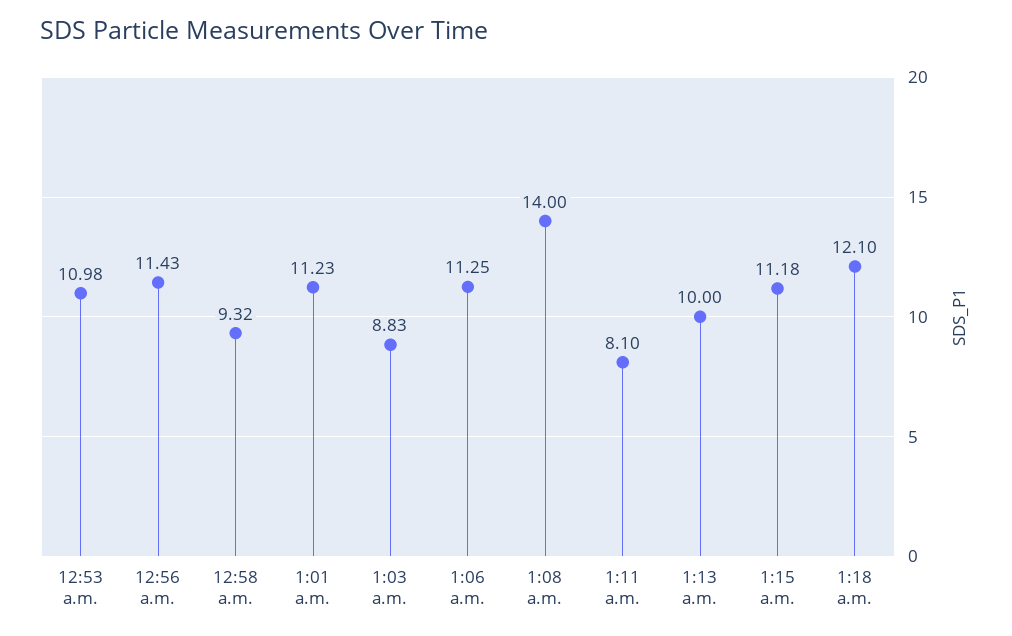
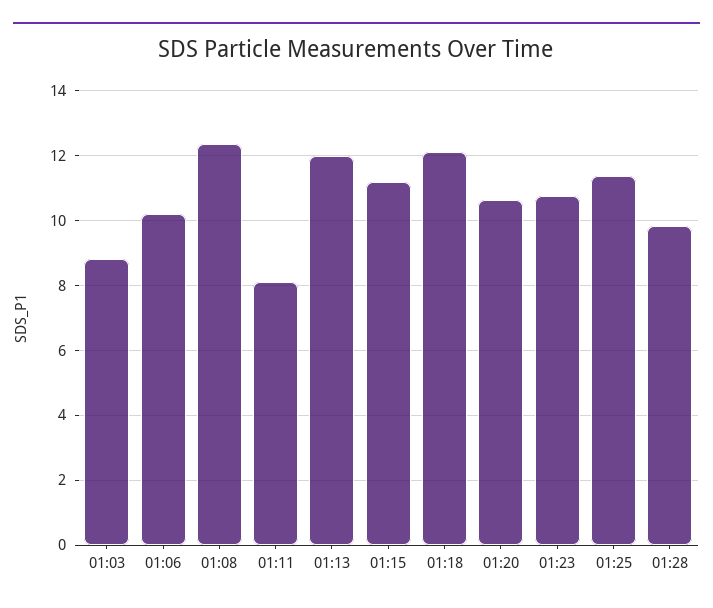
12:53 a.m.: 10.98 -> none
12:56 a.m.: 11.43 -> none
12:58 a.m.: 9.32 -> none
1:01 a.m.: 11.23 -> none
1:06 a.m.: 11.25 -> 10.2
1:08 a.m.: 14 -> 12.4
1:13 a.m.: 10 -> 12
01:20: none -> 10.6
01:23: none -> 10.8
01:25: none -> 11.4
01:28: none -> 9.8

